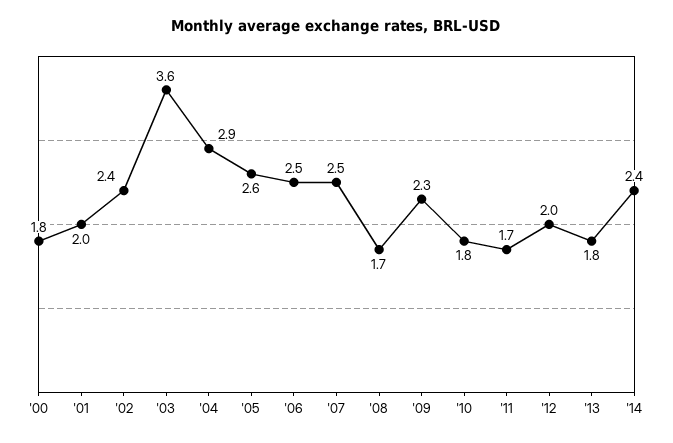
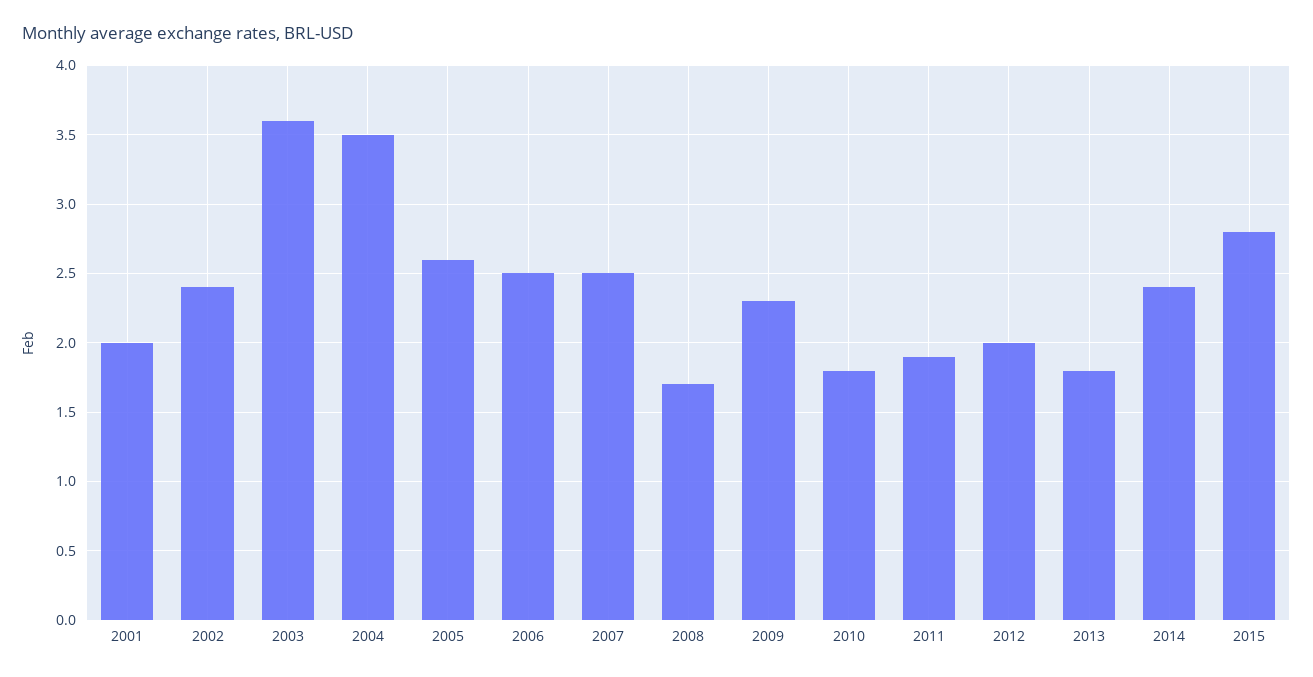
'00: 1.8 -> none
'04: 2.9 -> 3.5
'11: 1.7 -> 1.9
2015: none -> 2.8

